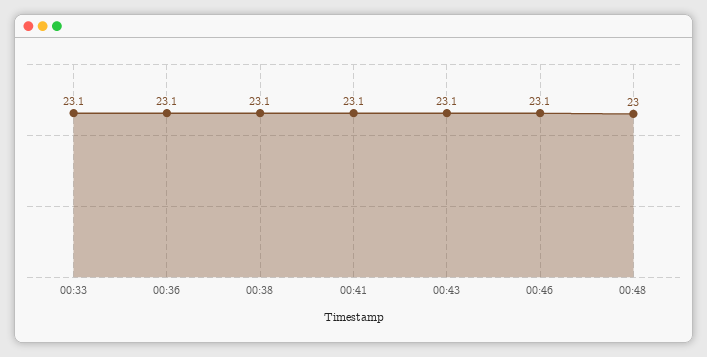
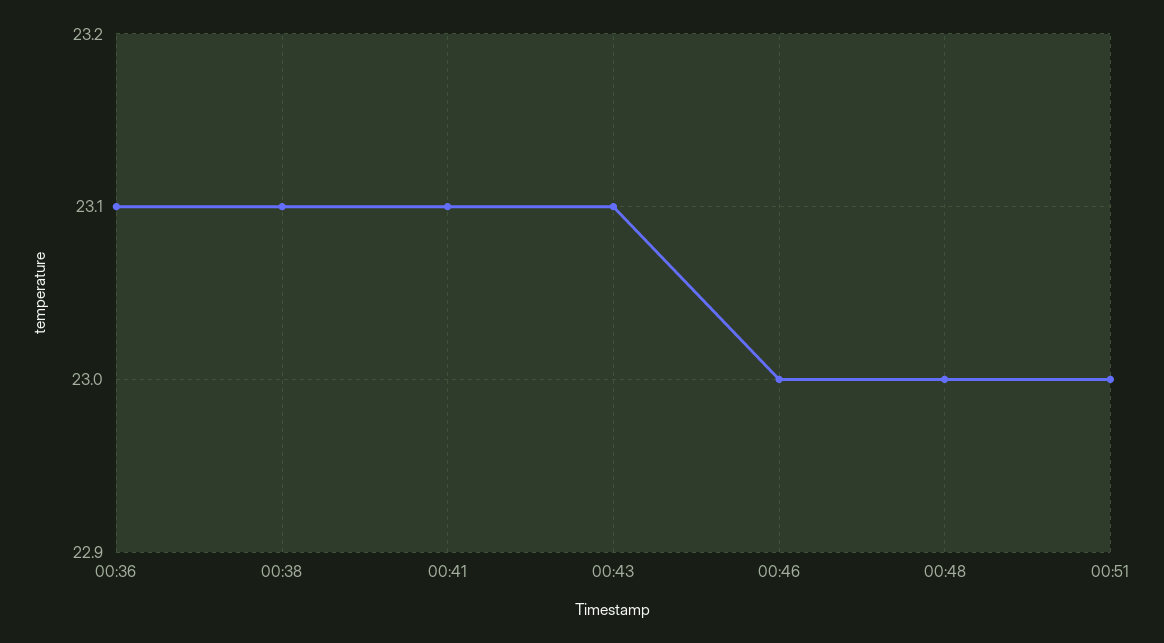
00:33: 23.1 -> none
00:46: 23.1 -> 23
00:51: none -> 23

